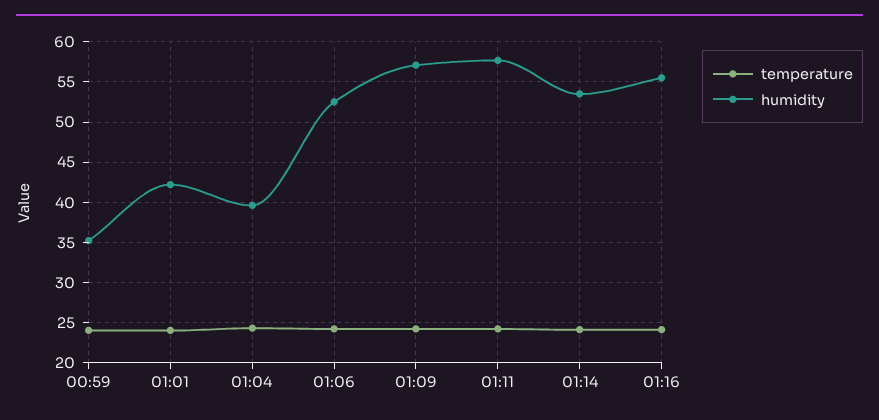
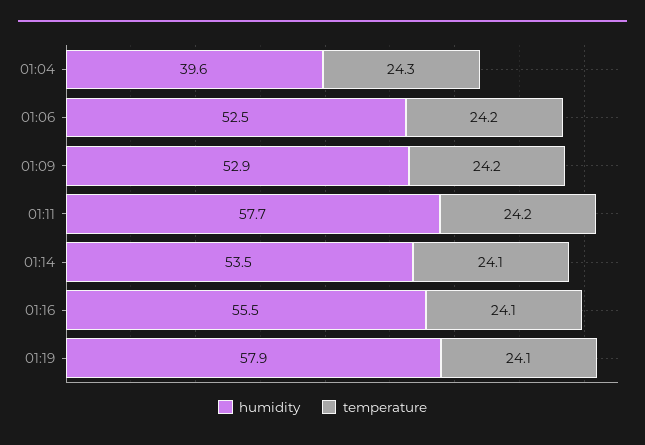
temperature, 00:59: 24 -> none
humidity, 00:59: 35 -> none
temperature, 01:01: 24 -> none
humidity, 01:01: 42 -> none
humidity, 01:09: 57 -> 52.9
humidity, 01:19: none -> 57.9
temperature, 01:19: none -> 24.1

